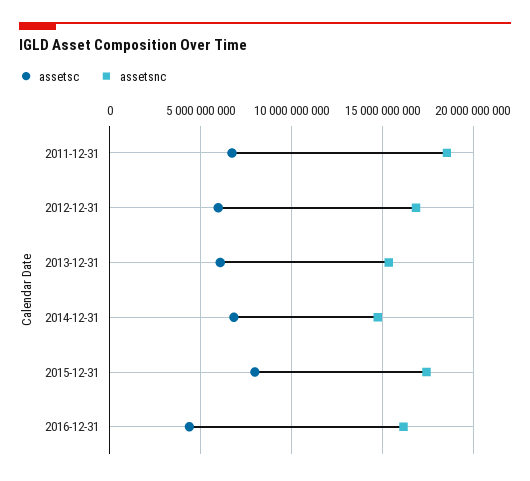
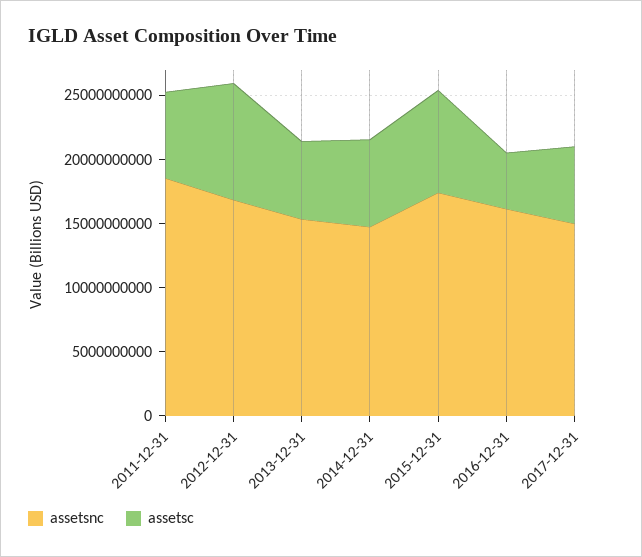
assetsc, 2012-12-31: 6000000000 -> 9000000000
assetsnc, 2017-12-31: none -> 15000000000
assetsc, 2017-12-31: none -> 6000000000

